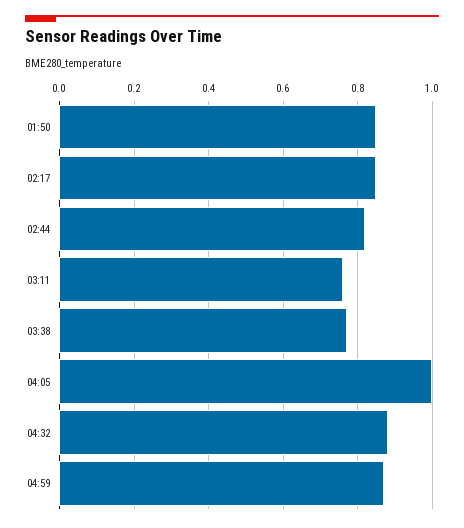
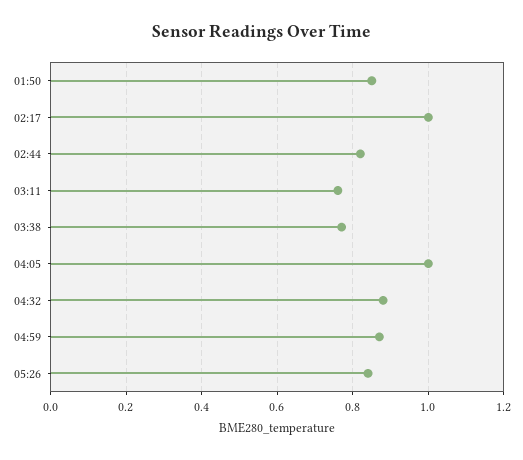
02:17: 0.85 -> 1
05:26: none -> 0.85

